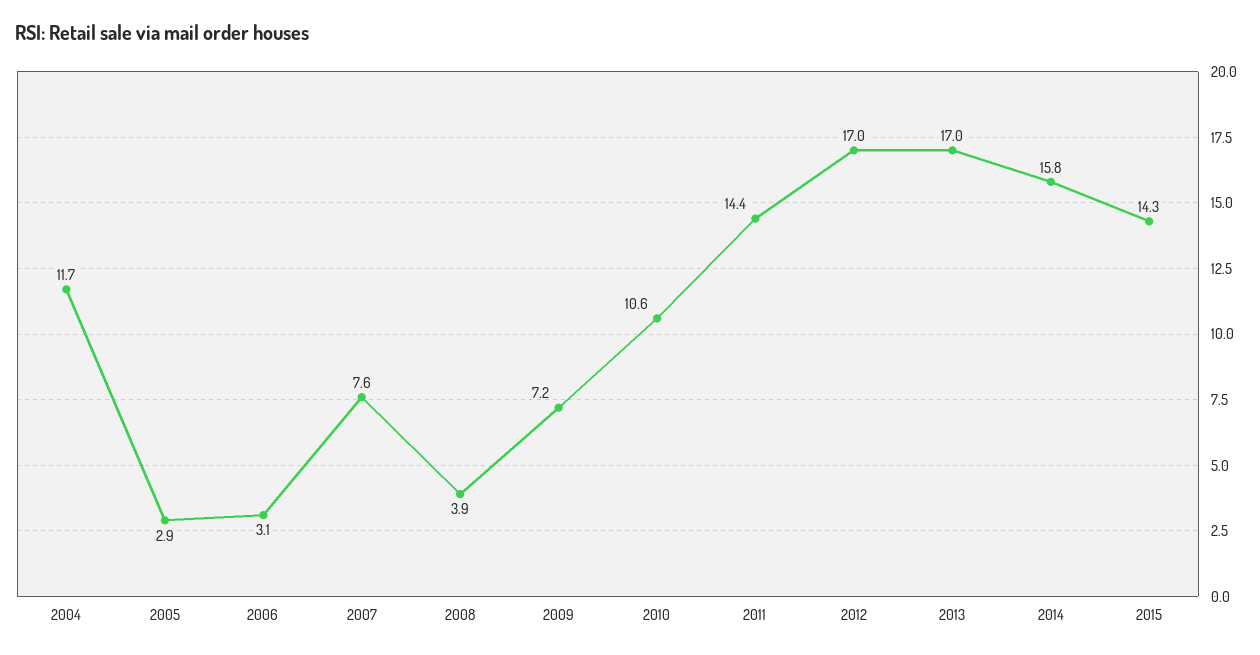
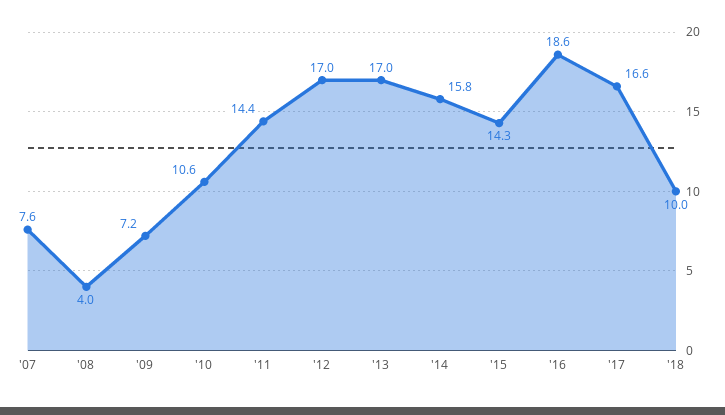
2004: 11.7 -> none
2005: 2.9 -> none
2006: 3.1 -> none
2008: 3.9 -> 4
'16: none -> 18.6
'17: none -> 16.6
'18: none -> 10

